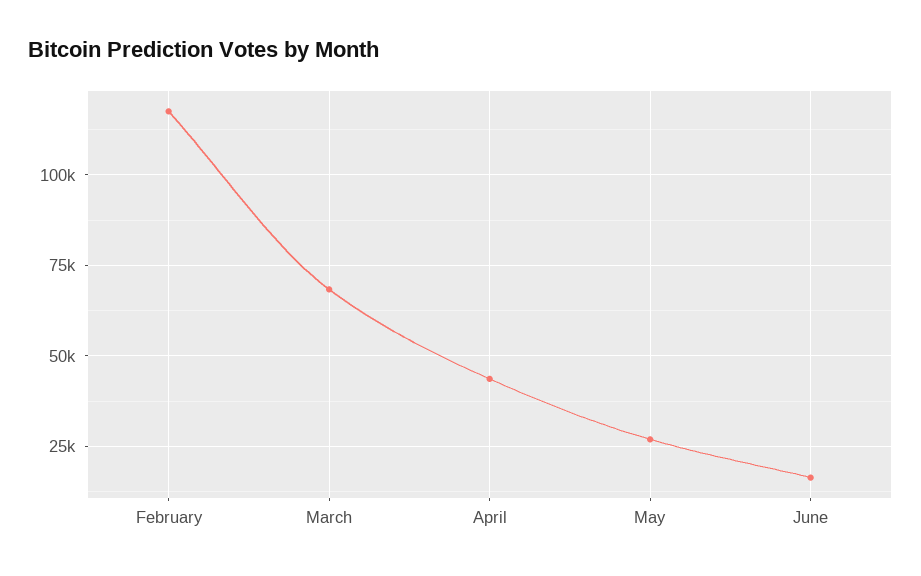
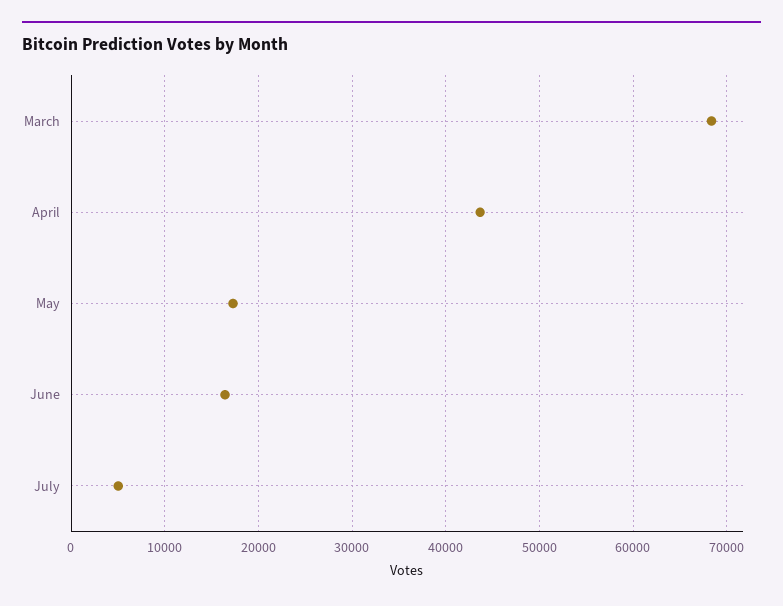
February: 117500 -> none
May: 27500 -> 17000
July: none -> 5000

